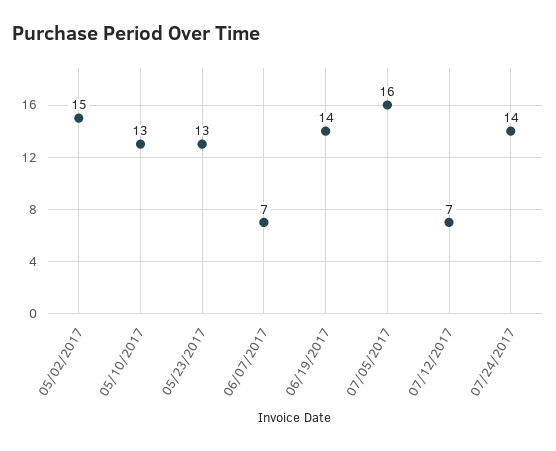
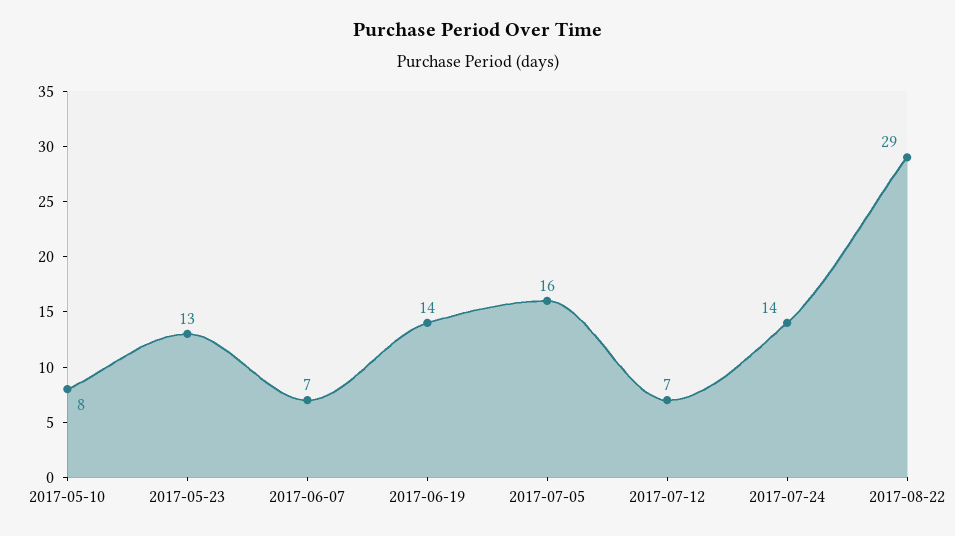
05/02/2017: 15 -> none
05/10/2017: 13 -> 8
2017-08-22: none -> 29

